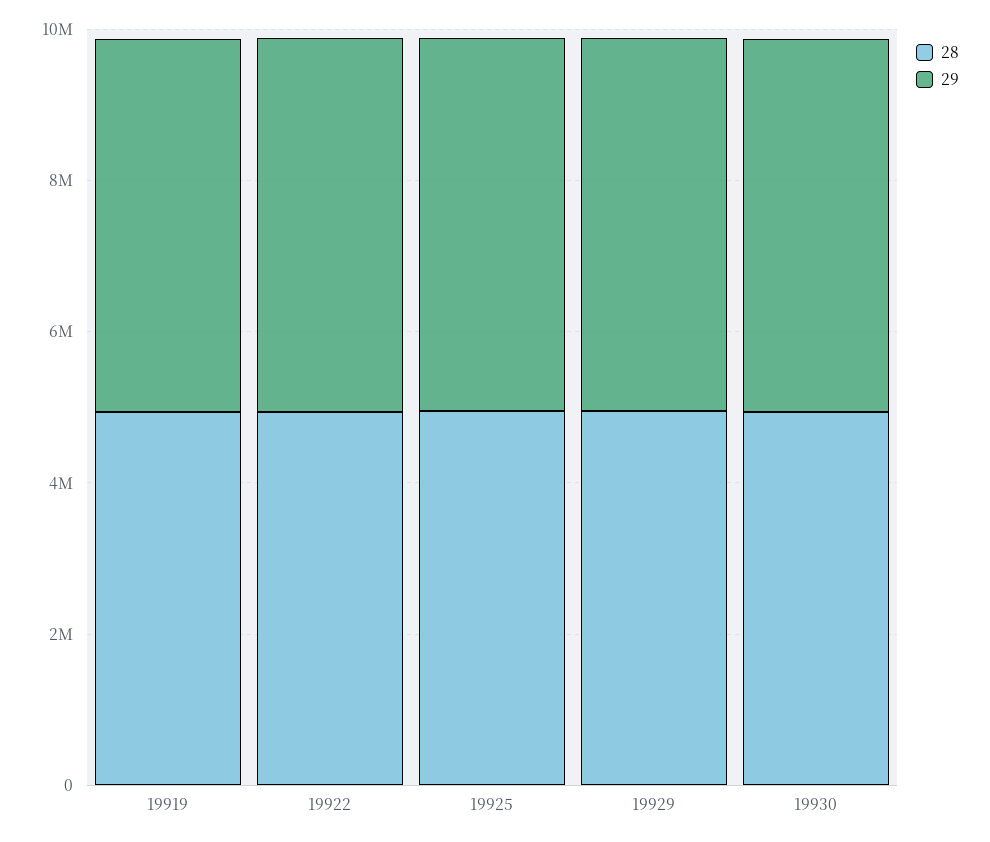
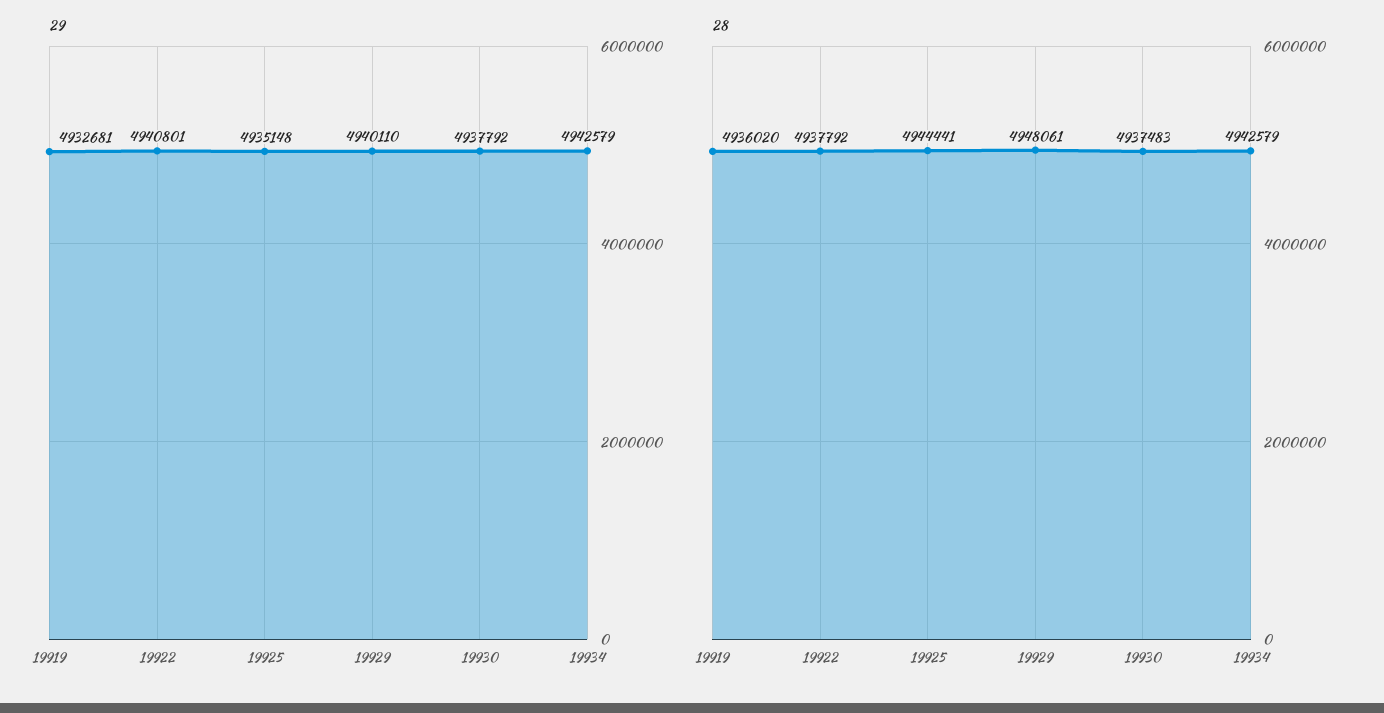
29, 19934: none -> 4942579
28, 19934: none -> 4942579

